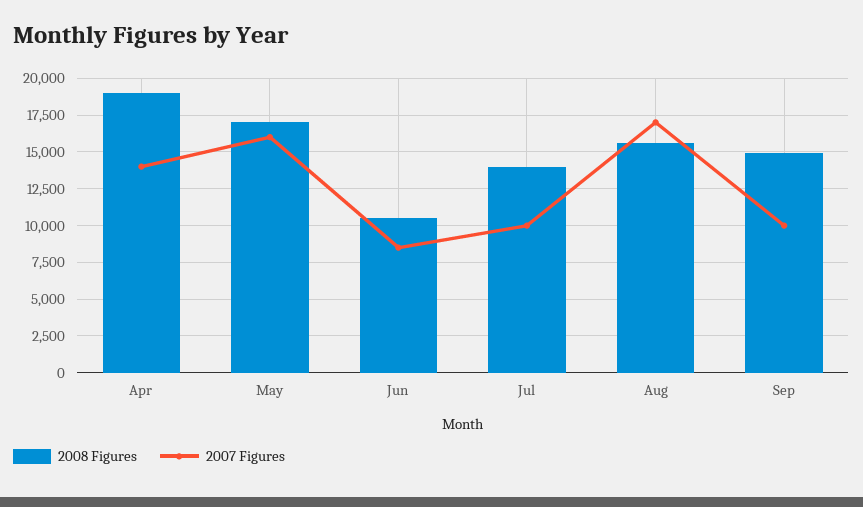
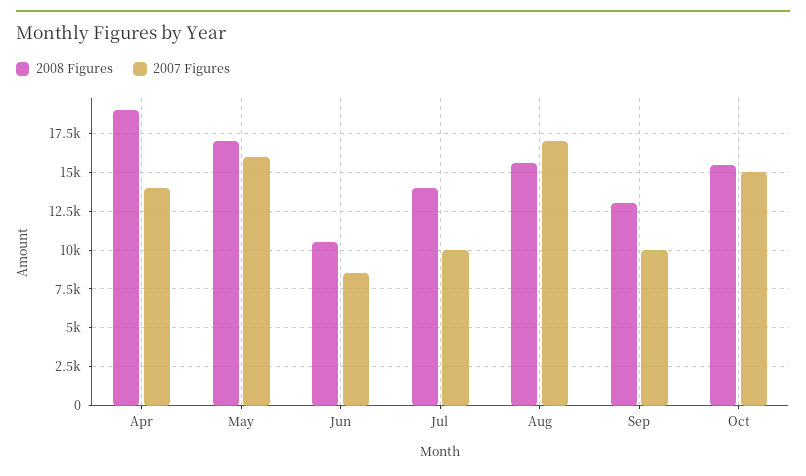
2008 Figures, Sep: 15000 -> 13000
2008 Figures, Oct: none -> 15500
2007 Figures, Oct: none -> 15000

